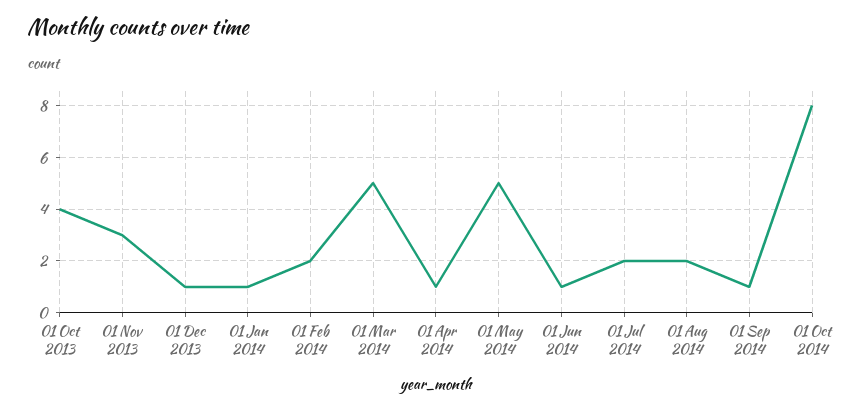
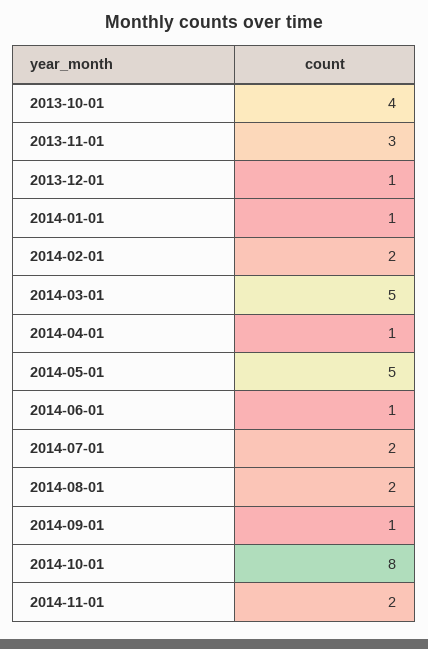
2014-11-01: none -> 2

